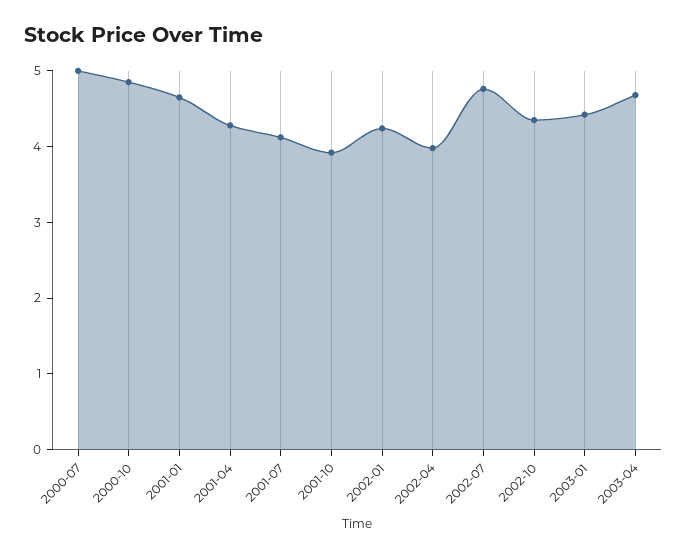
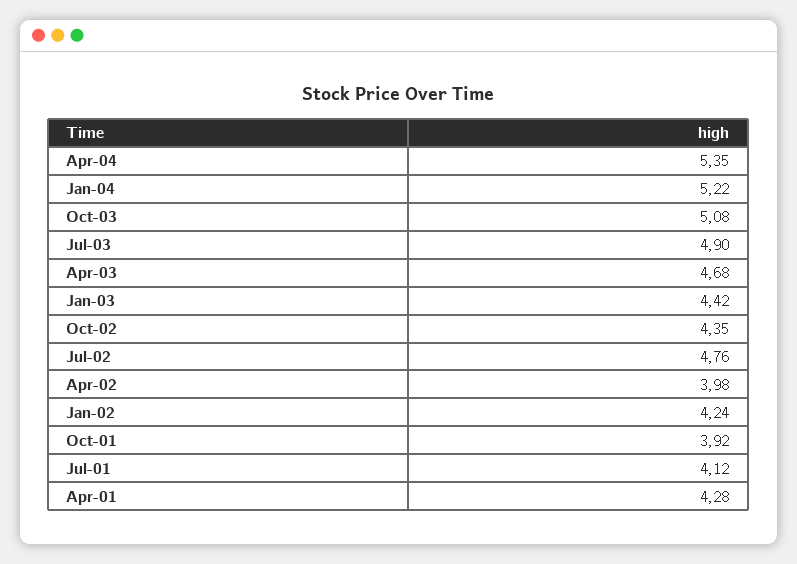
2000-07: 5 -> none
2000-10: 4.8 -> none
2001-01: 4.6 -> none
Apr-04: none -> 5.35
Jan-04: none -> 5.22
Oct-03: none -> 5.08
Jul-03: none -> 4.9

